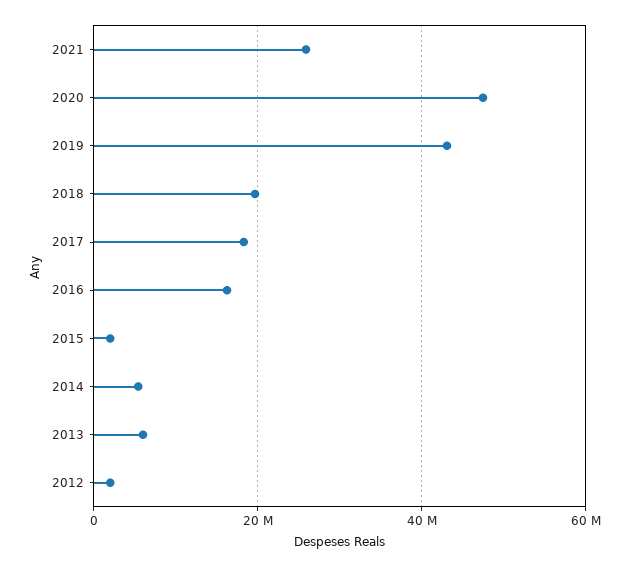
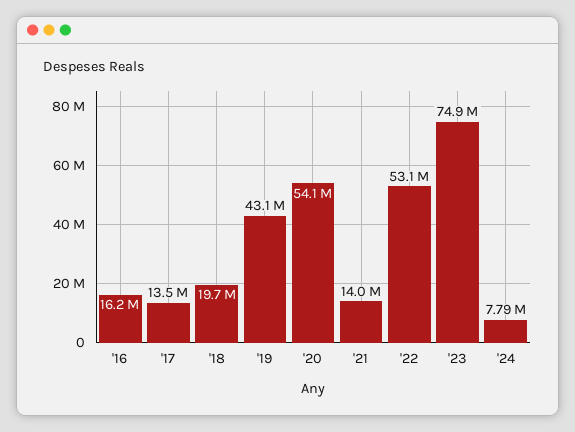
2021: 26000000 -> 14000000
2020: 48000000 -> 54100000
2017: 18000000 -> 13500000
2015: 2000000 -> none
2014: 6000000 -> none
2013: 6000000 -> none
2012: 2000000 -> none
'22: none -> 53100000
'23: none -> 74900000
'24: none -> 7790000

